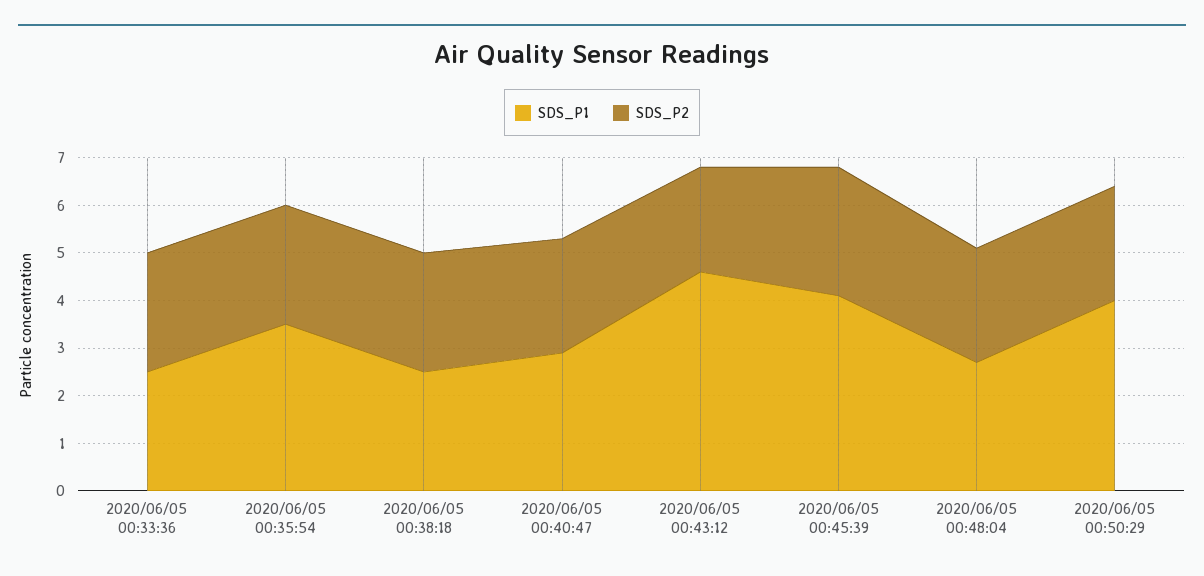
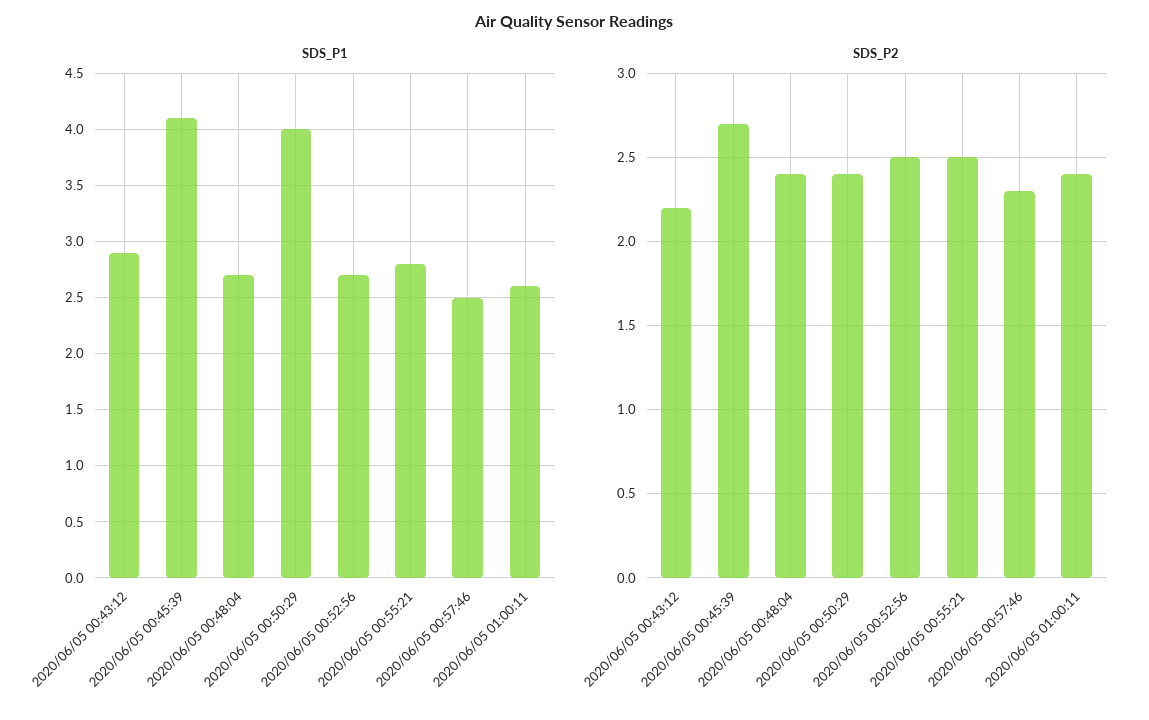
SDS_P1, 2020/06/05 00:33:36: 2.5 -> none
SDS_P2, 2020/06/05 00:33:36: 2.5 -> none
SDS_P1, 2020/06/05 00:35:54: 3.5 -> none
SDS_P2, 2020/06/05 00:35:54: 2.5 -> none
SDS_P1, 2020/06/05 00:38:18: 2.5 -> none
SDS_P2, 2020/06/05 00:38:18: 2.5 -> none
SDS_P1, 2020/06/05 00:40:47: 3 -> none
SDS_P2, 2020/06/05 00:40:47: 2.5 -> none
SDS_P1, 2020/06/05 00:43:12: 4.5 -> 2.9
SDS_P1, 2020/06/05 00:52:56: none -> 2.7
SDS_P1, 2020/06/05 00:55:21: none -> 2.8
SDS_P1, 2020/06/05 00:57:46: none -> 2.5
SDS_P1, 2020/06/05 01:00:11: none -> 2.6
SDS_P2, 2020/06/05 00:52:56: none -> 2.5
SDS_P2, 2020/06/05 00:55:21: none -> 2.5
SDS_P2, 2020/06/05 00:57:46: none -> 2.3
SDS_P2, 2020/06/05 01:00:11: none -> 2.4

